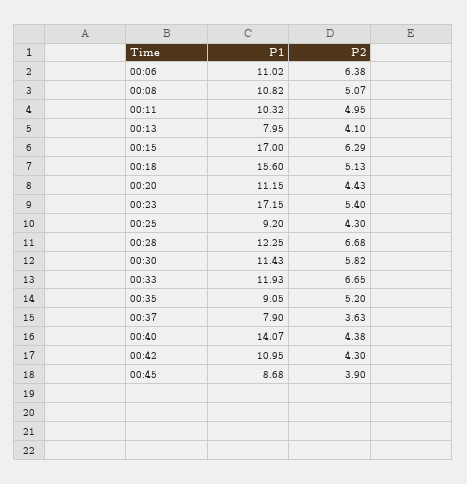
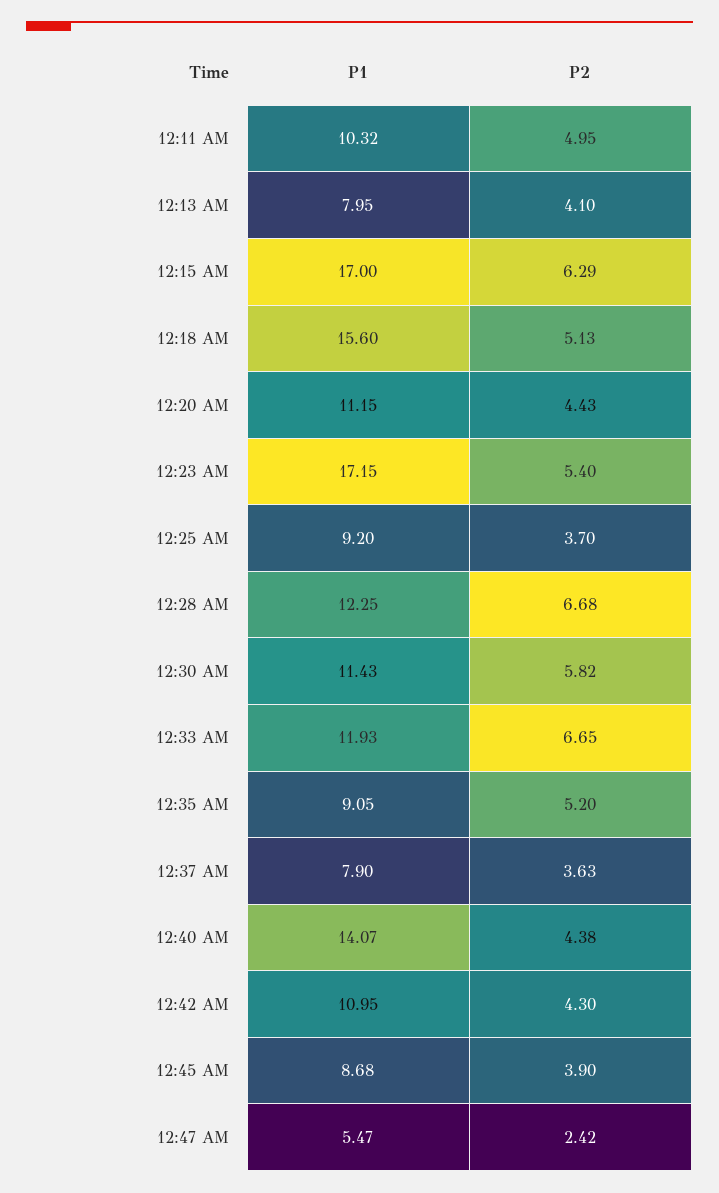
P1, 00:06: 11.02 -> none
P2, 00:06: 6.38 -> none
P1, 00:08: 10.82 -> none
P2, 00:08: 5.07 -> none
P2, 00:25: 4.3 -> 3.7
P1, 12:47 AM: none -> 5.47
P2, 12:47 AM: none -> 2.42

